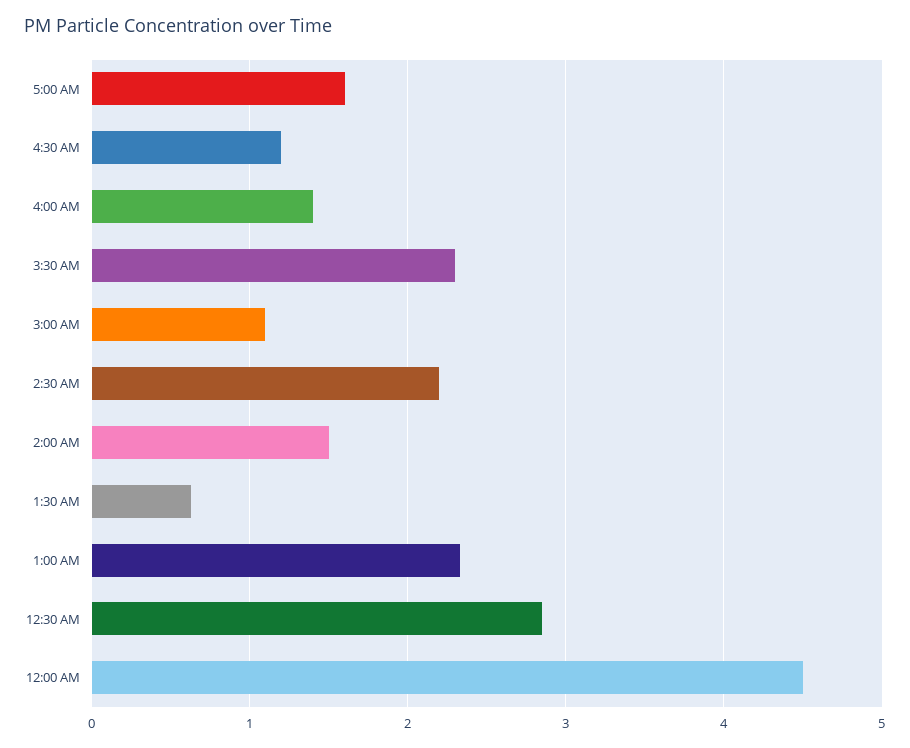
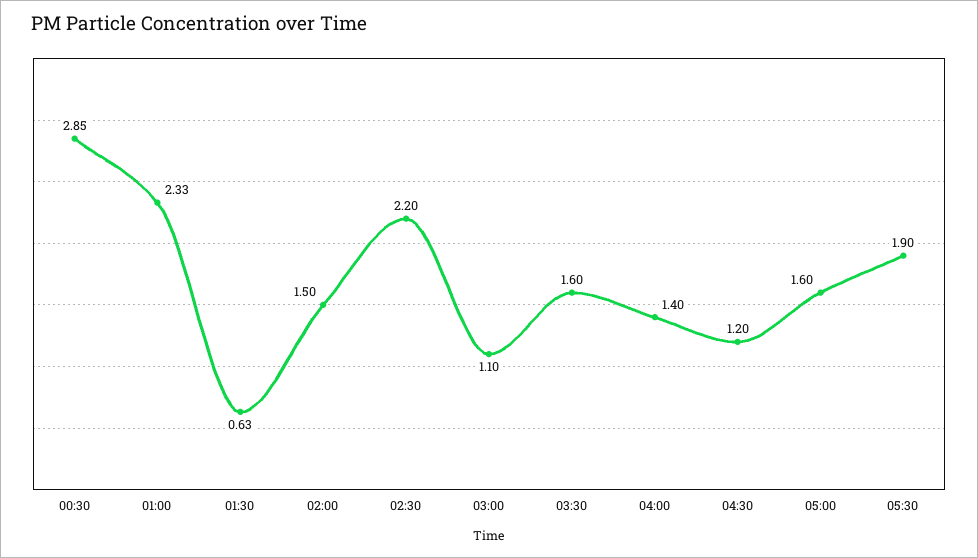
3:30 AM: 2.3 -> 1.6
12:00 AM: 4.5 -> none
05:30: none -> 1.9

